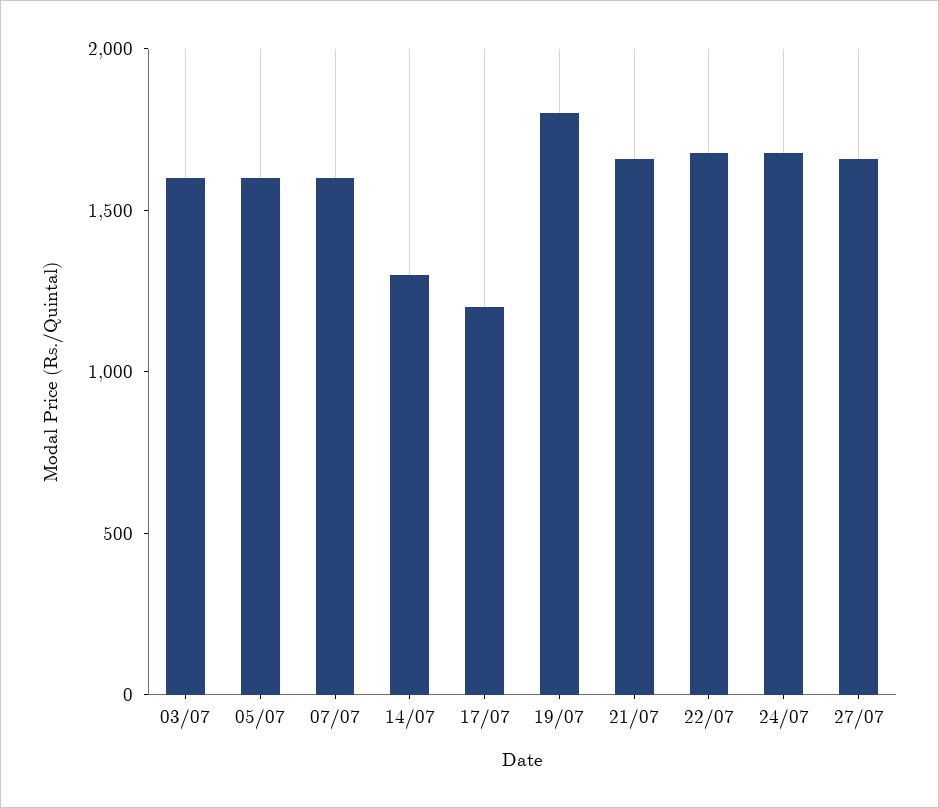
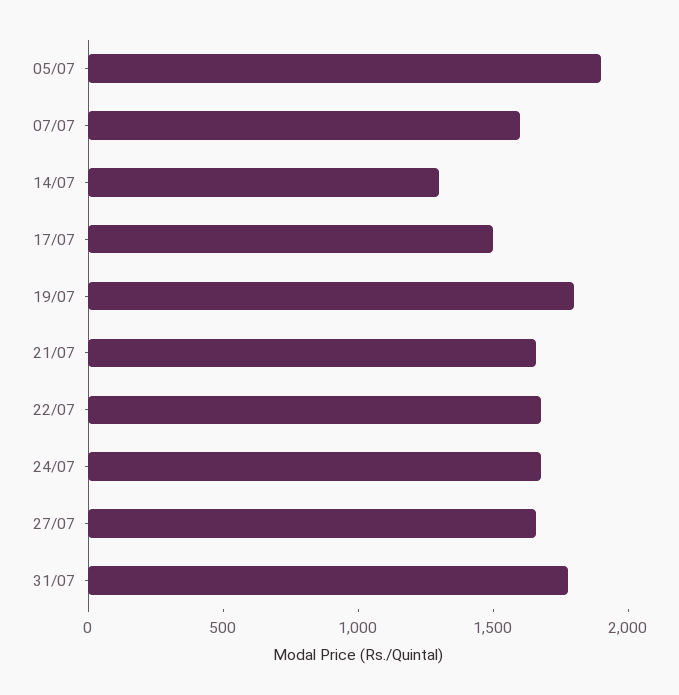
03/07: 1600 -> none
05/07: 1600 -> 1900
17/07: 1200 -> 1500
31/07: none -> 1800

